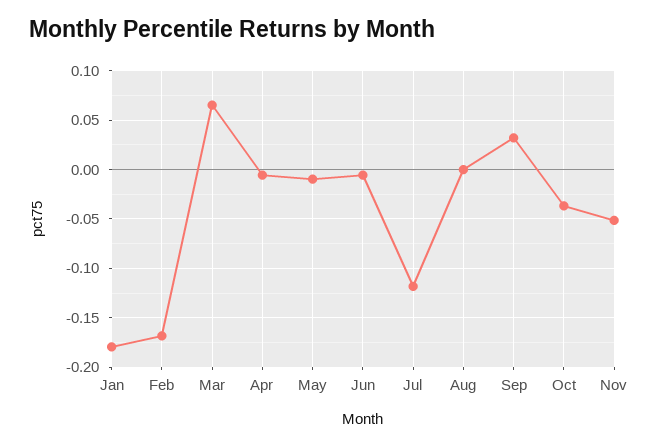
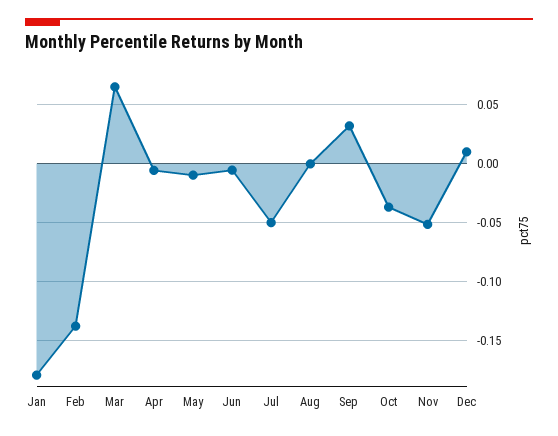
Feb: -0.17 -> -0.14
Jul: -0.12 -> -0.05
Dec: none -> 0.01

